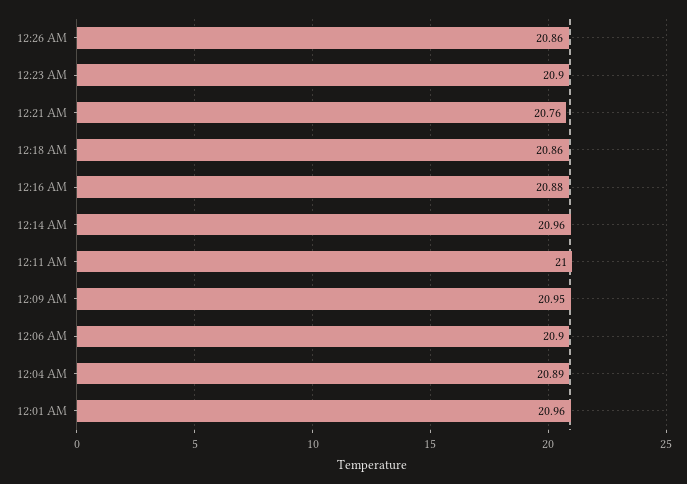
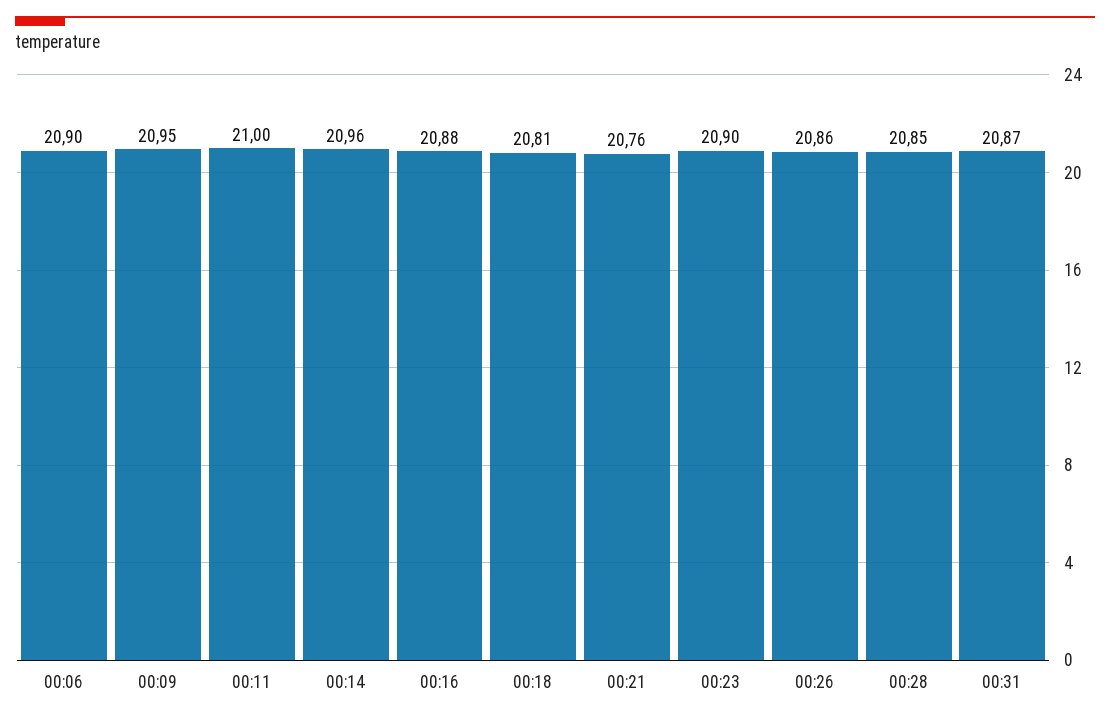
12:18 AM: 20.86 -> 20.81
12:04 AM: 20.89 -> none
12:01 AM: 20.96 -> none
00:28: none -> 20.85
00:31: none -> 20.87

